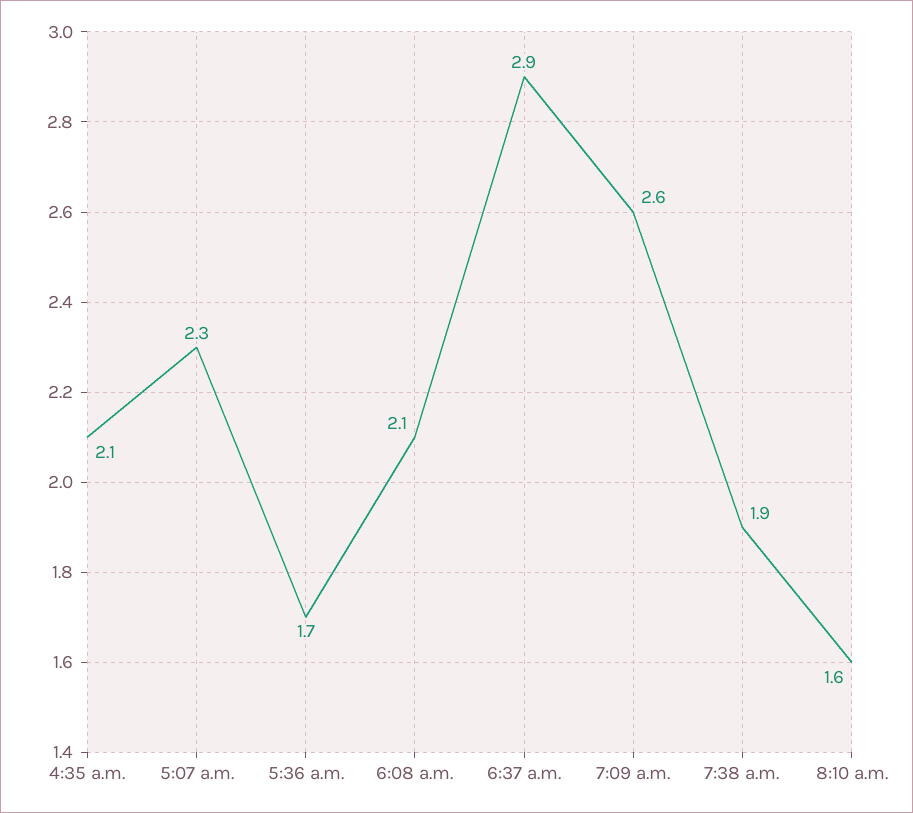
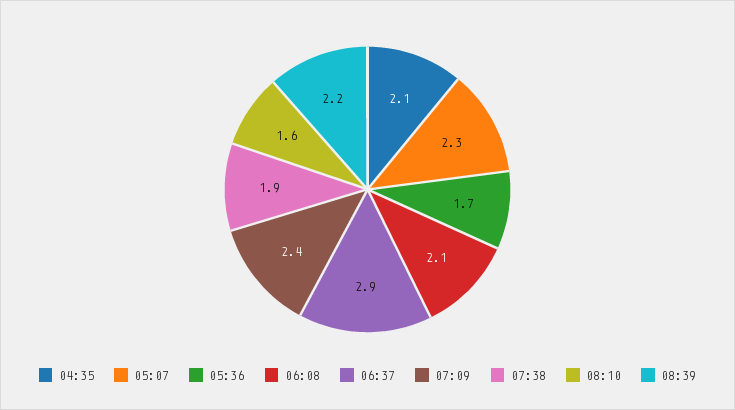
7:09 a.m.: 2.6 -> 2.4
08:39: none -> 2.2

